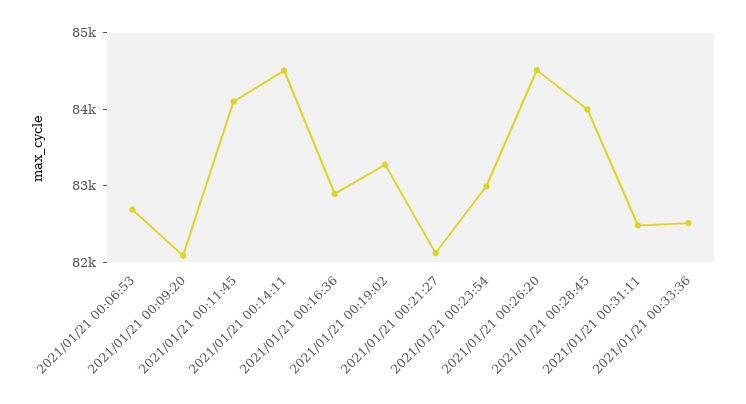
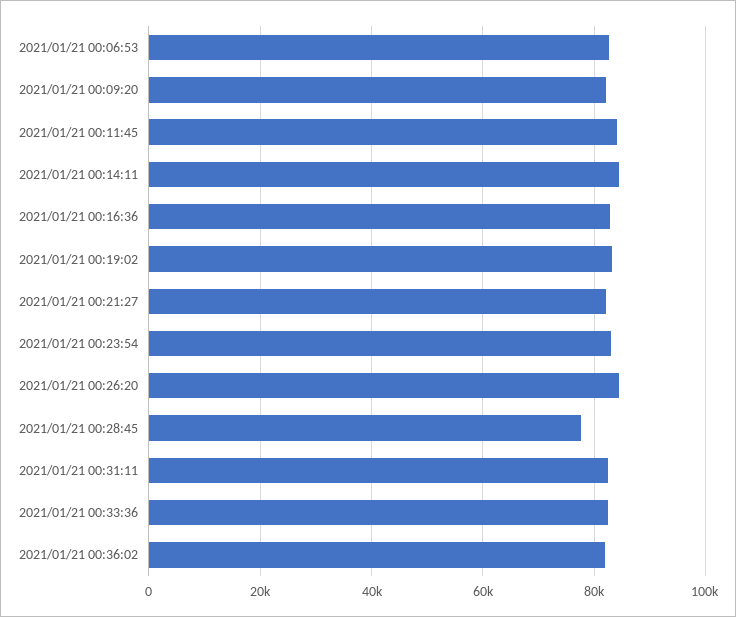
2021/01/21 00:28:45: 84000 -> 78000
2021/01/21 00:36:02: none -> 82000

